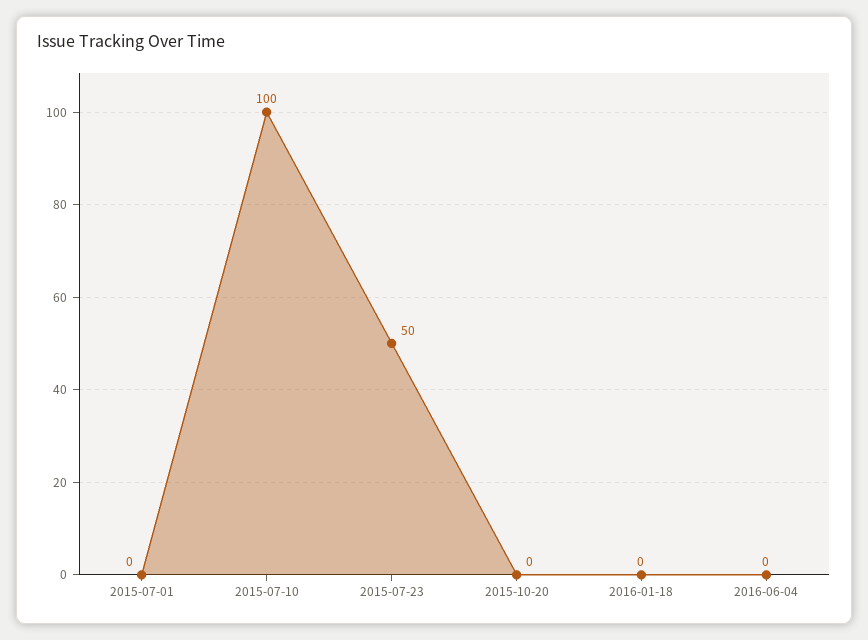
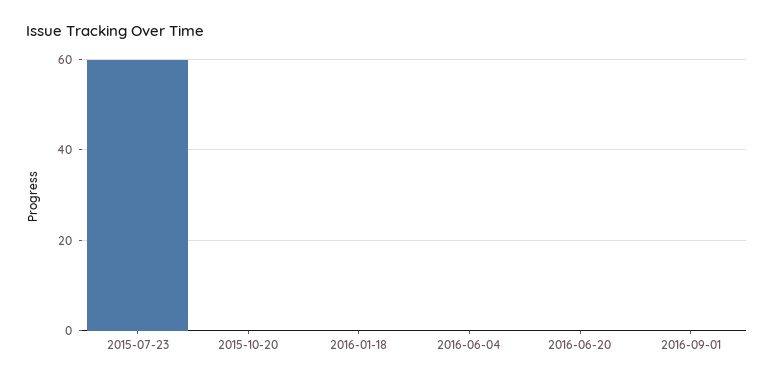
2015-07-01: 0 -> none
2015-07-10: 100 -> none
2015-07-23: 50 -> 60
2016-06-20: none -> 0
2016-09-01: none -> 0

